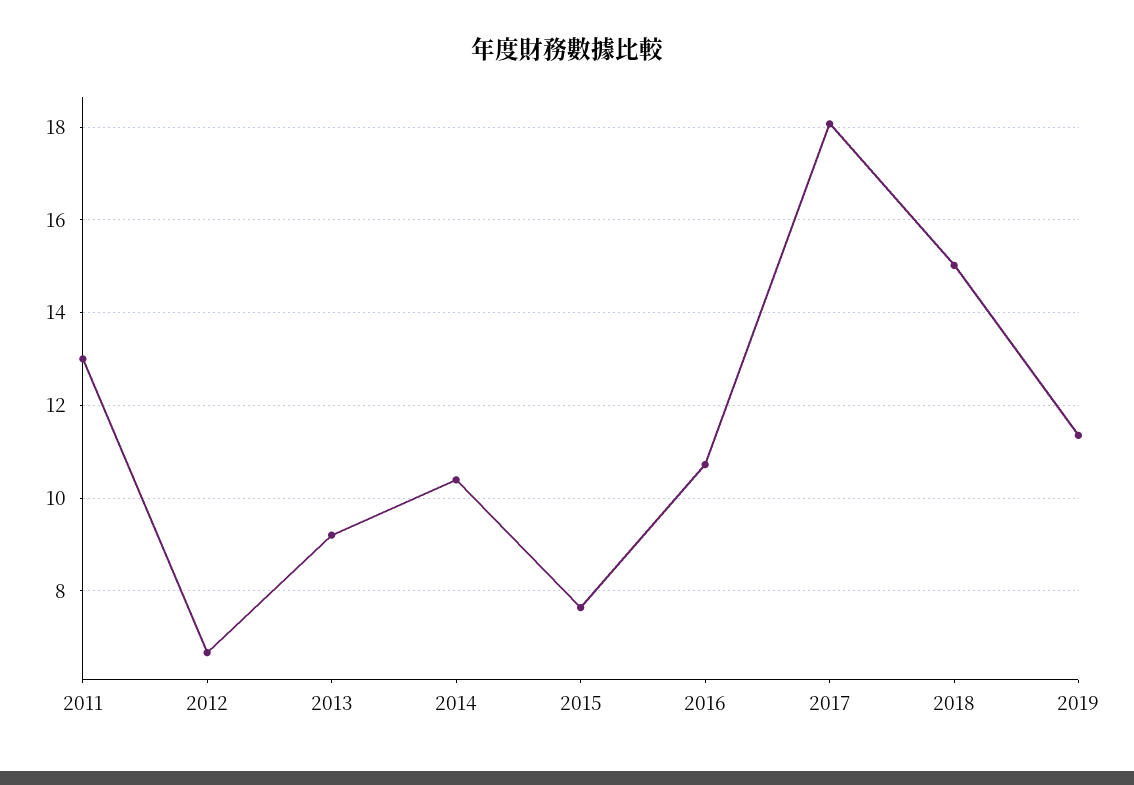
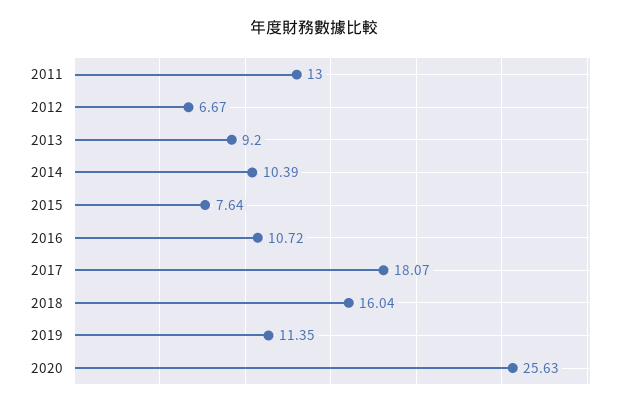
2018: 15 -> 16.04
2020: none -> 25.63

